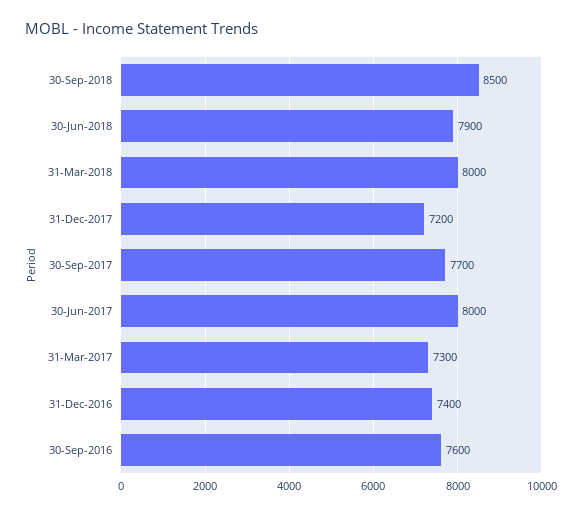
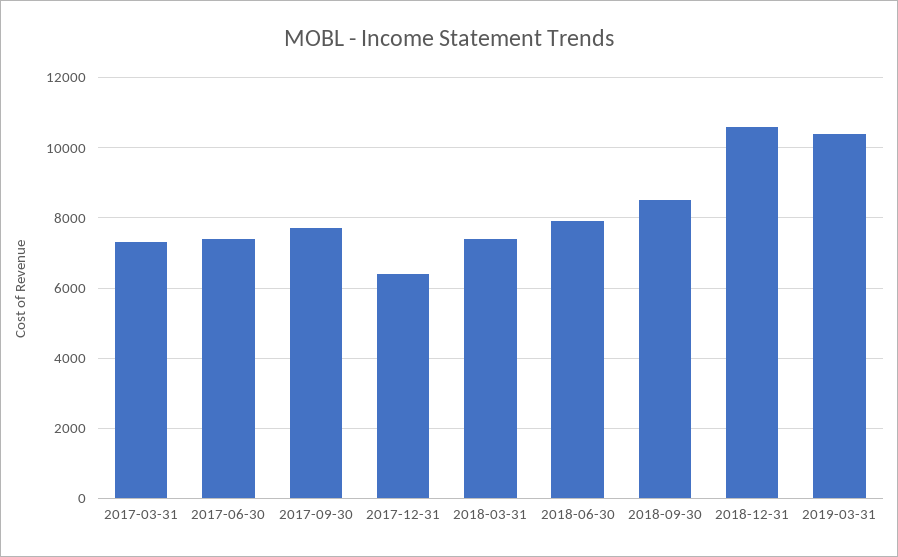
31-Mar-2018: 8000 -> 7400
31-Dec-2017: 7200 -> 6400
30-Jun-2017: 8000 -> 7400
31-Dec-2016: 7400 -> none
30-Sep-2016: 7600 -> none
2018-12-31: none -> 10600
2019-03-31: none -> 10400

